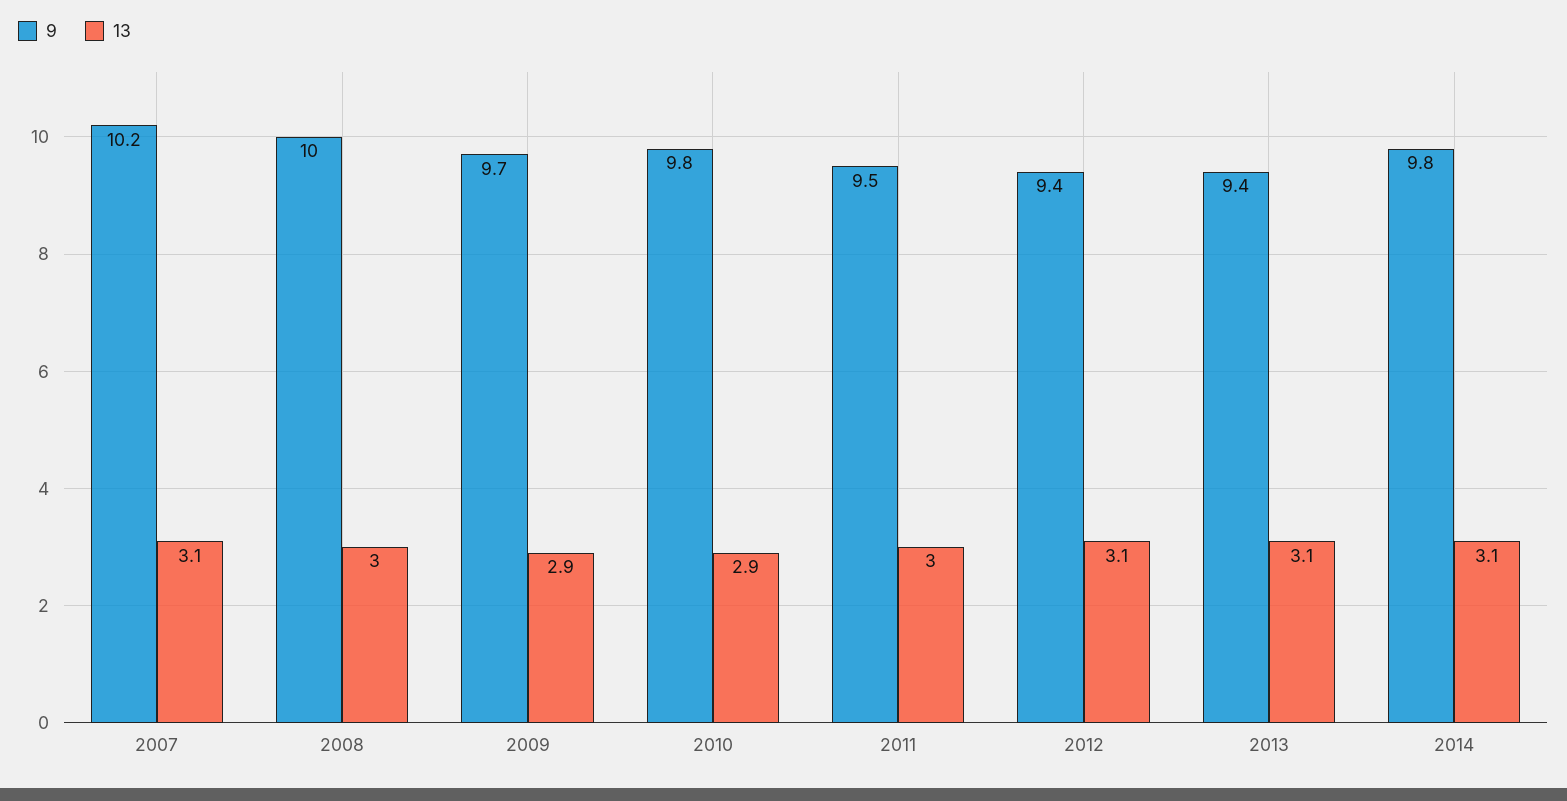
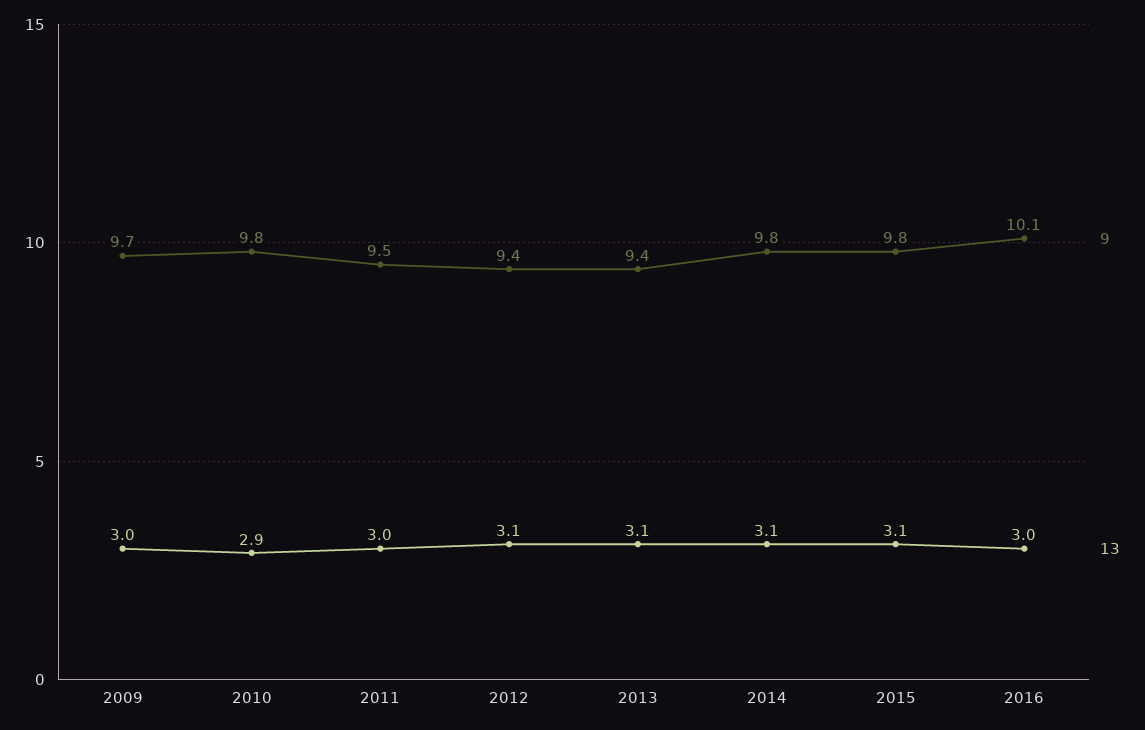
9, 2007: 10.2 -> none
13, 2007: 3.1 -> none
9, 2008: 10 -> none
13, 2008: 3 -> none
13, 2009: 2.9 -> 3
9, 2015: none -> 9.8
13, 2015: none -> 3.1
9, 2016: none -> 10.1
13, 2016: none -> 3

